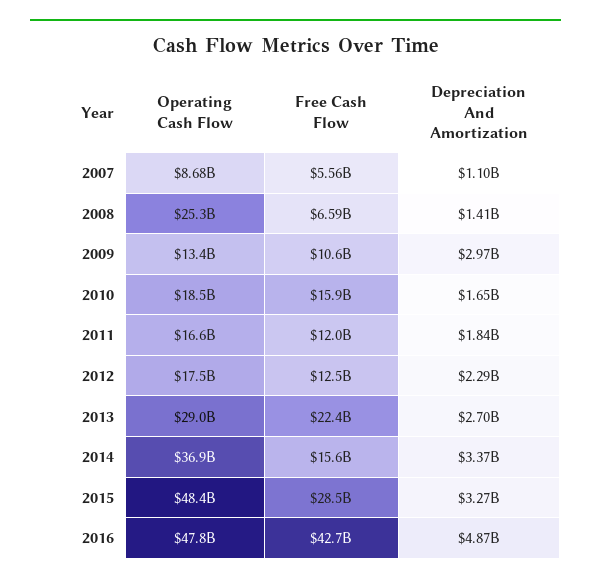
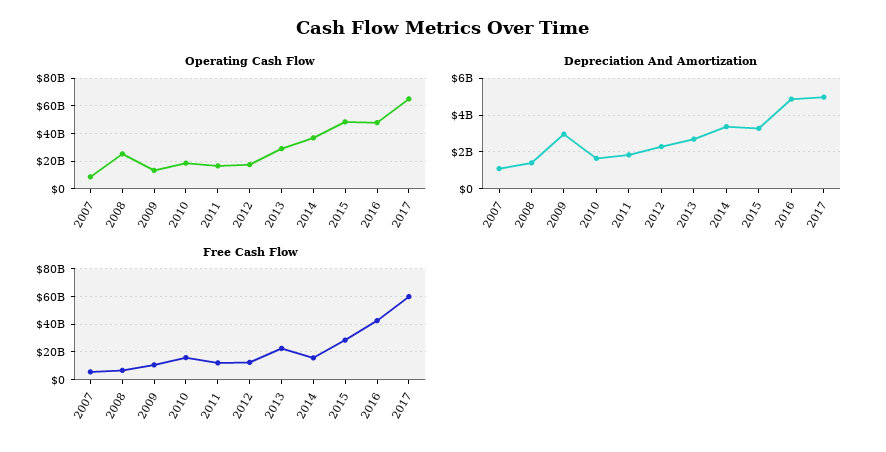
Operating Cash Flow, 2017: none -> 65000000000
Depreciation And Amortization, 2017: none -> 5000000000
Free Cash Flow, 2017: none -> 60000000000

